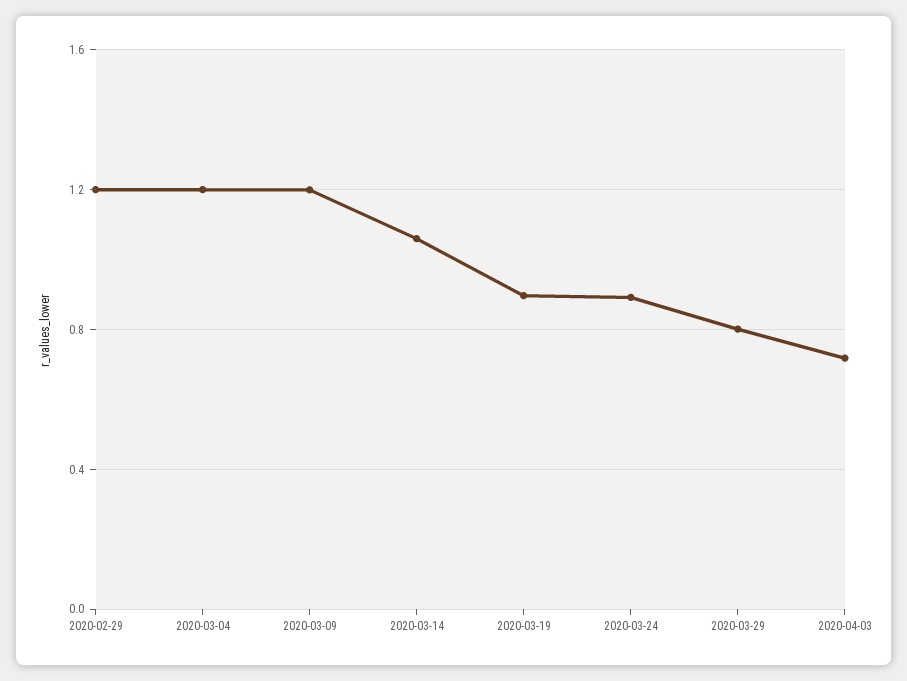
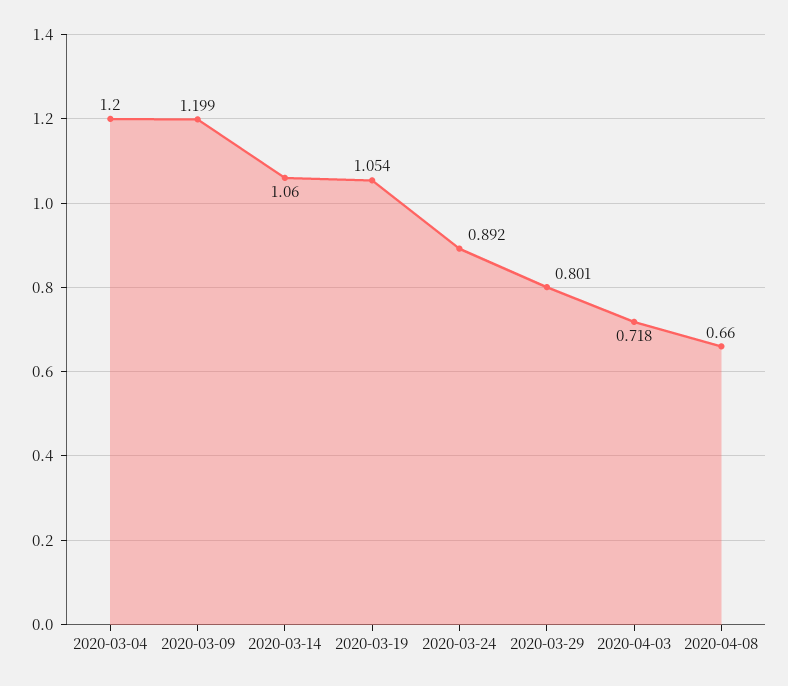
2020-02-29: 1.2 -> none
2020-03-19: 0.9 -> 1.054
2020-04-08: none -> 0.66

